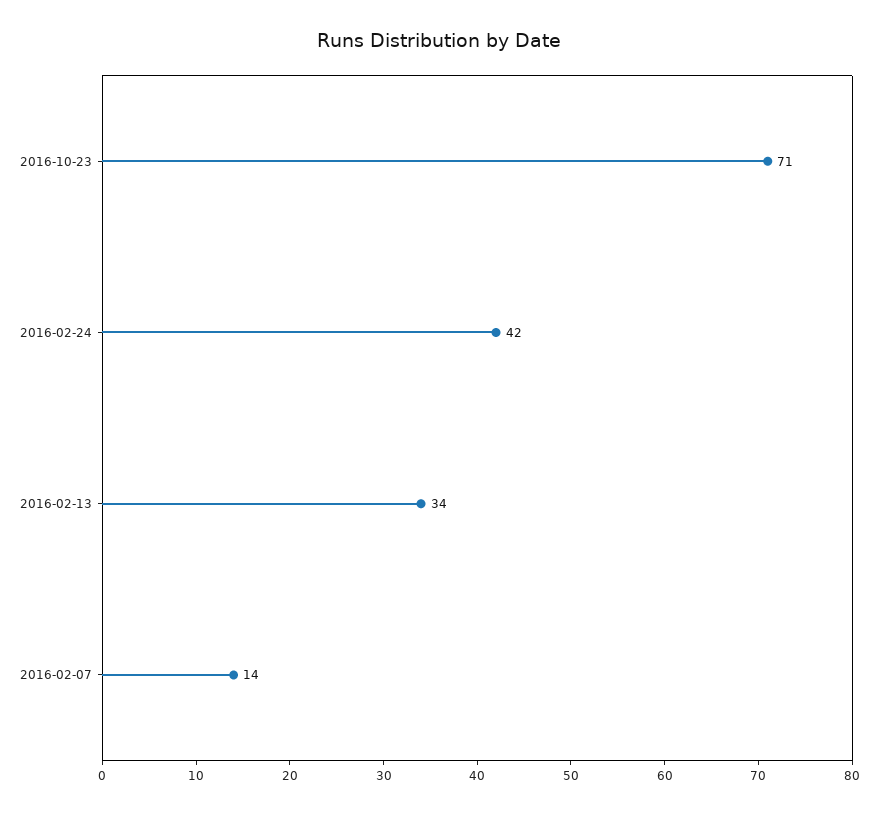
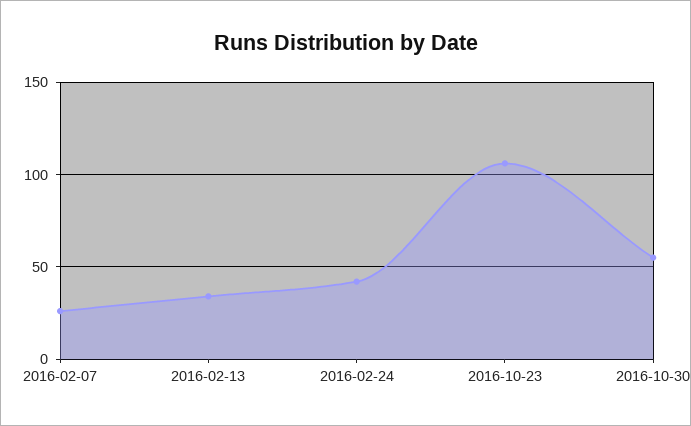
2016-10-23: 71 -> 105
2016-02-07: 14 -> 25
2016-10-30: none -> 55

